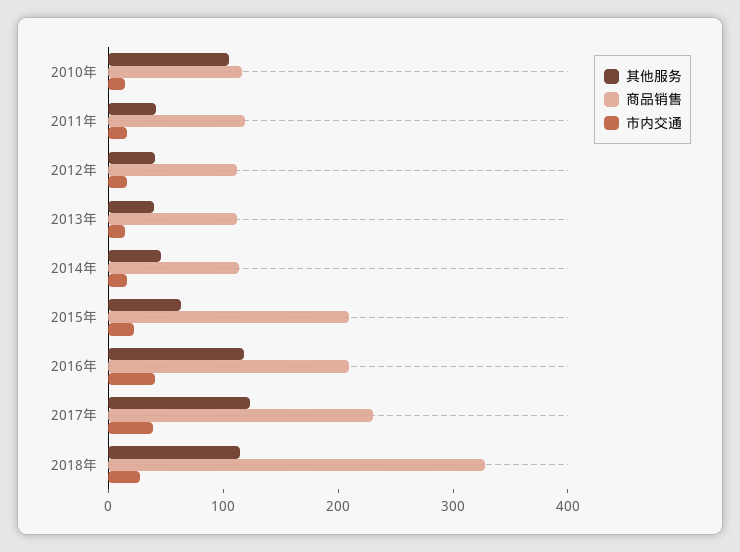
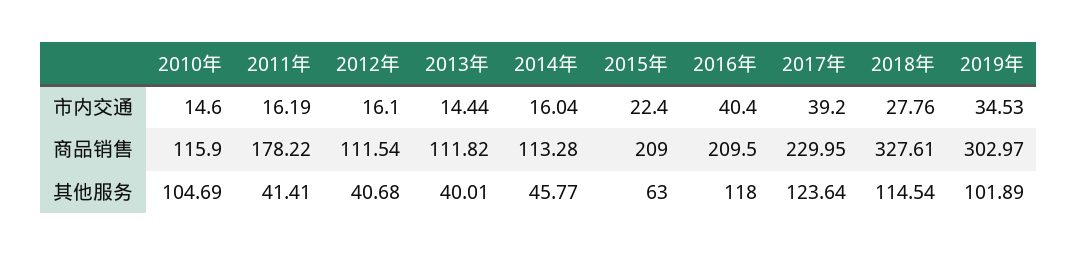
商品销售, 2011年: 120 -> 178.22
市内交通, 2019年: none -> 34.53
商品销售, 2019年: none -> 302.97
其他服务, 2019年: none -> 101.89

